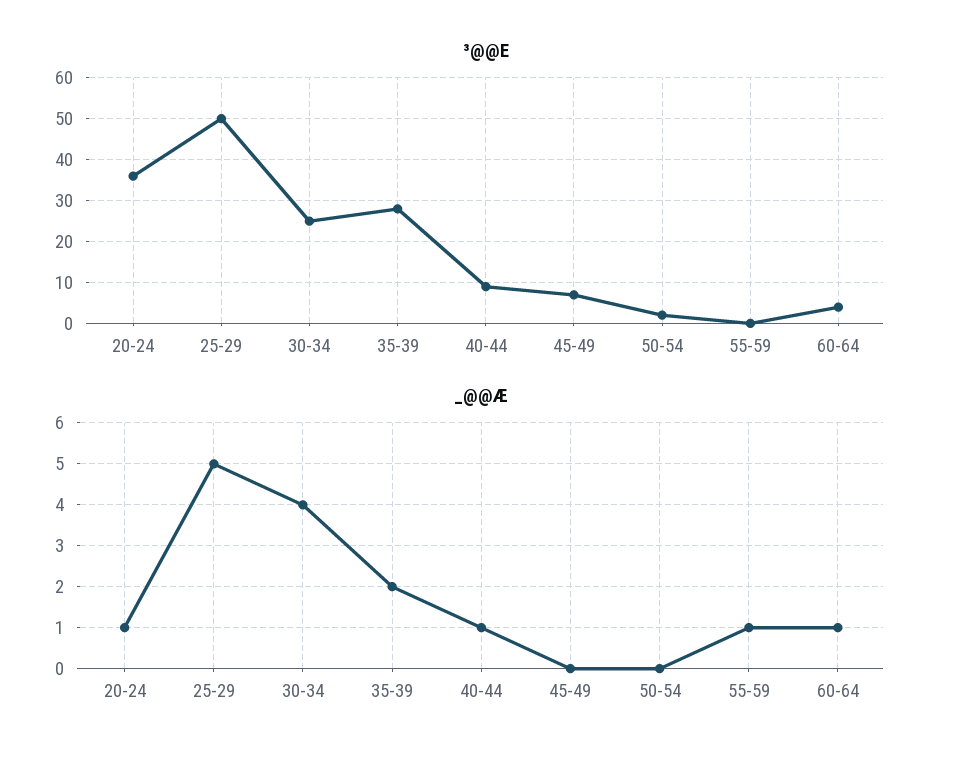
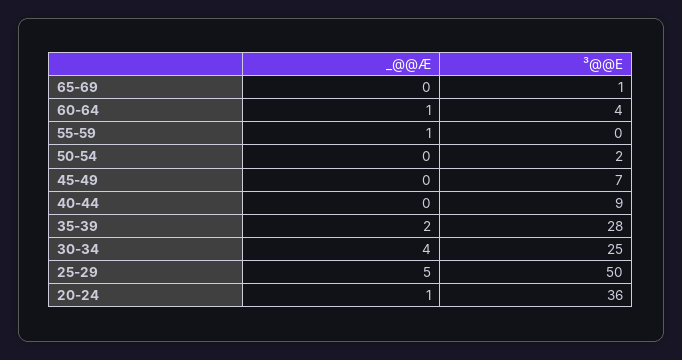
_@@Æ, 40-44: 1 -> 0
_@@Æ, 65-69: none -> 0
³@@E, 65-69: none -> 1

